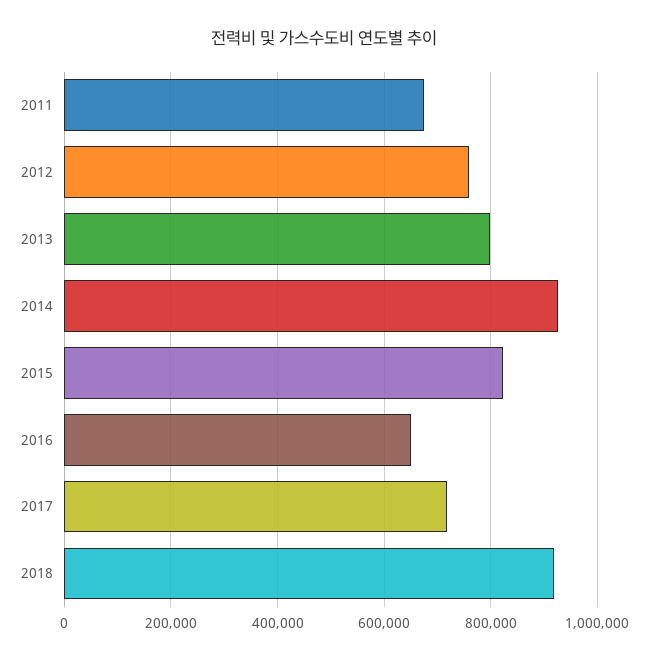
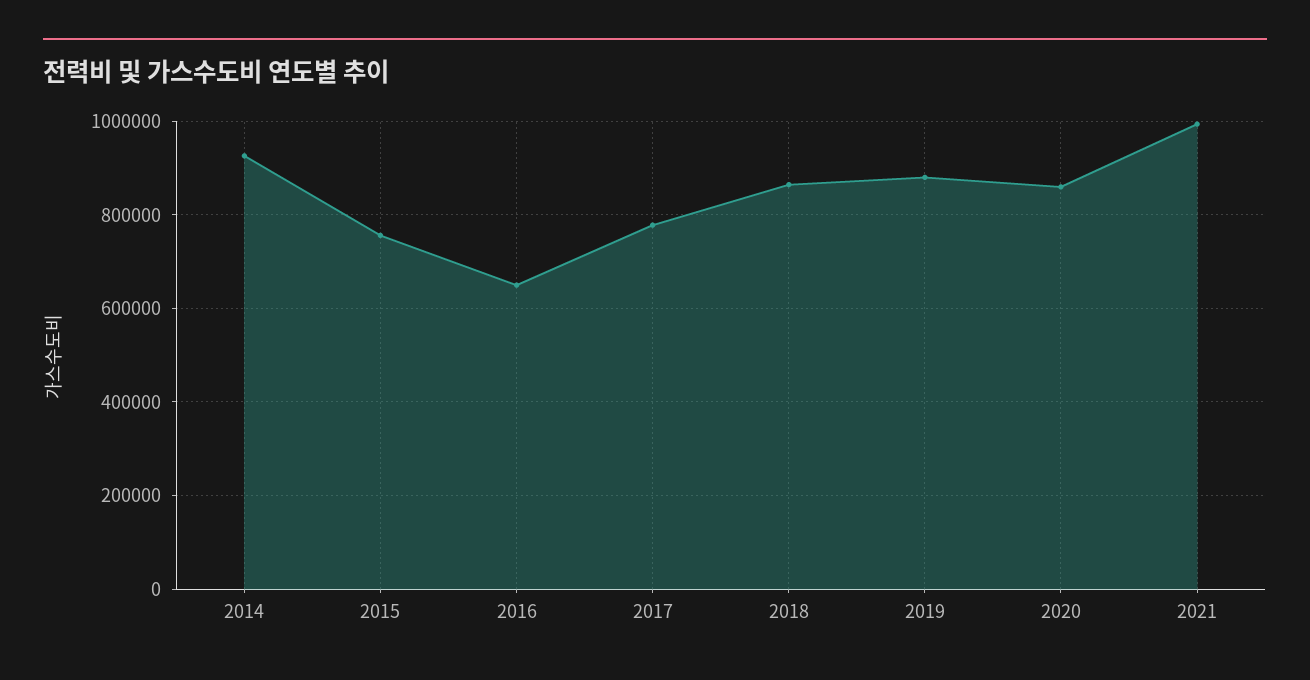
2011: 680000 -> none
2012: 760000 -> none
2013: 800000 -> none
2015: 820000 -> 760000
2017: 720000 -> 780000
2018: 920000 -> 860000
2019: none -> 880000
2020: none -> 860000
2021: none -> 1000000

